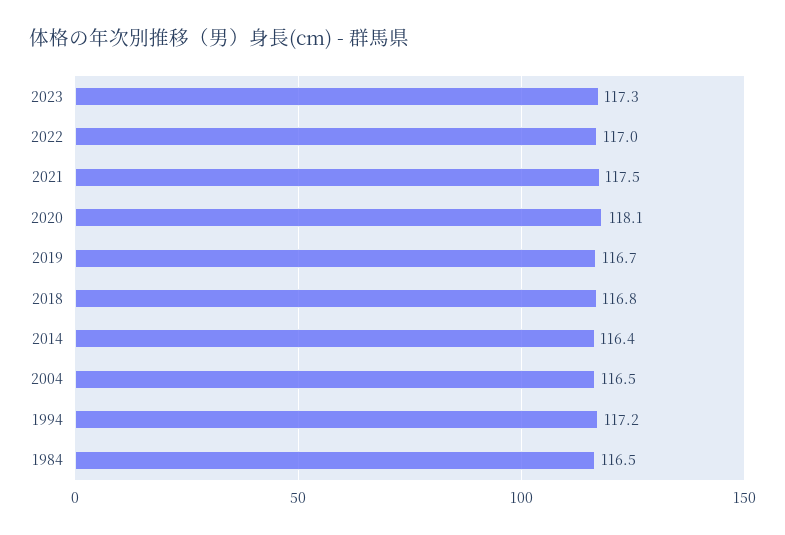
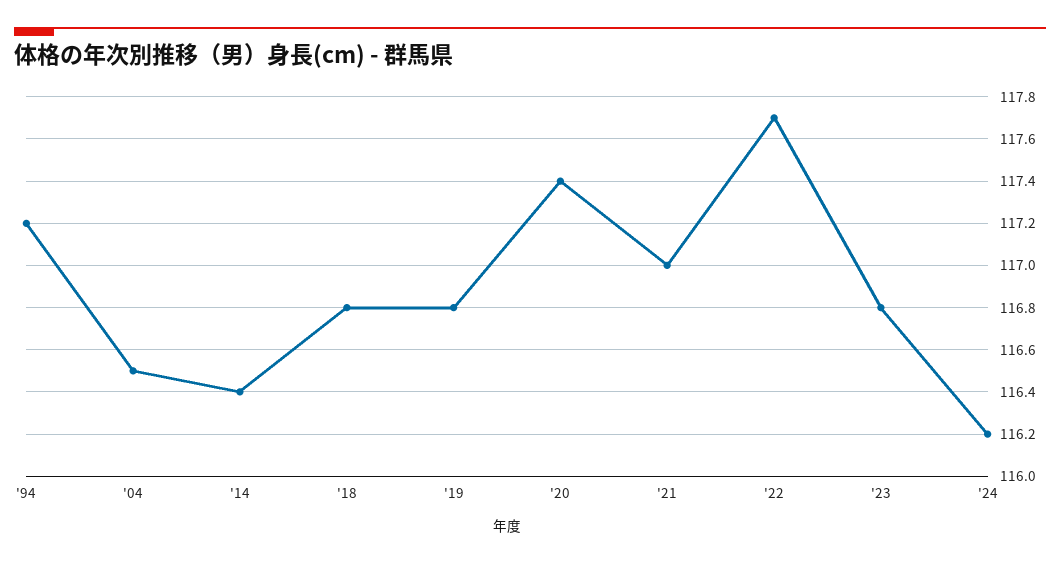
2023: 117.3 -> 116.8
2022: 117 -> 117.7
2021: 117.5 -> 117
2020: 118.1 -> 117.4
2019: 116.7 -> 116.8
1984: 116.5 -> none
'24: none -> 116.2

